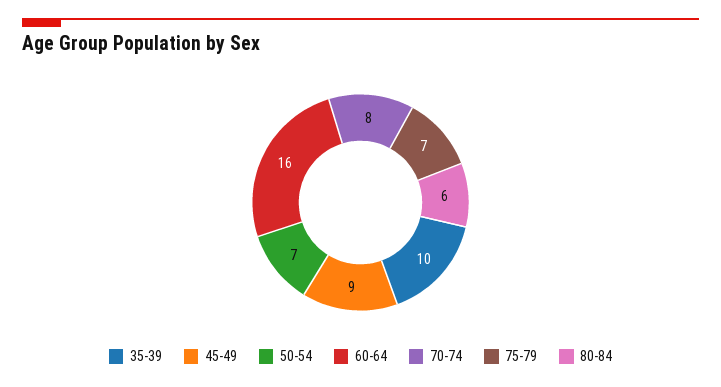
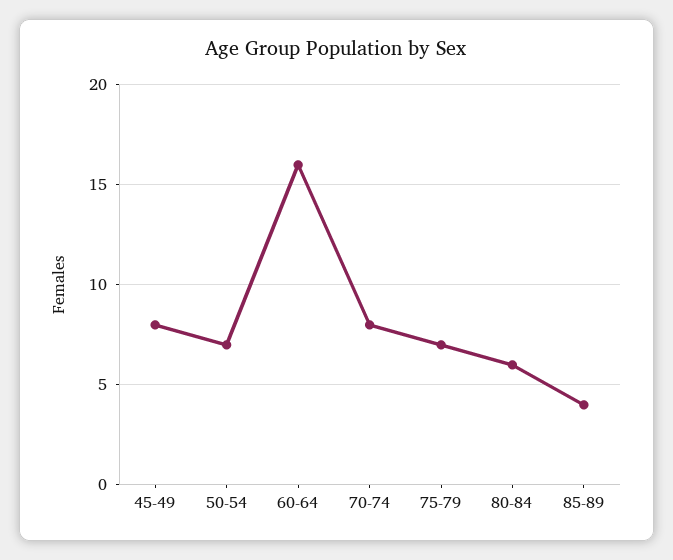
35-39: 10 -> none
45-49: 9 -> 8
85-89: none -> 4

